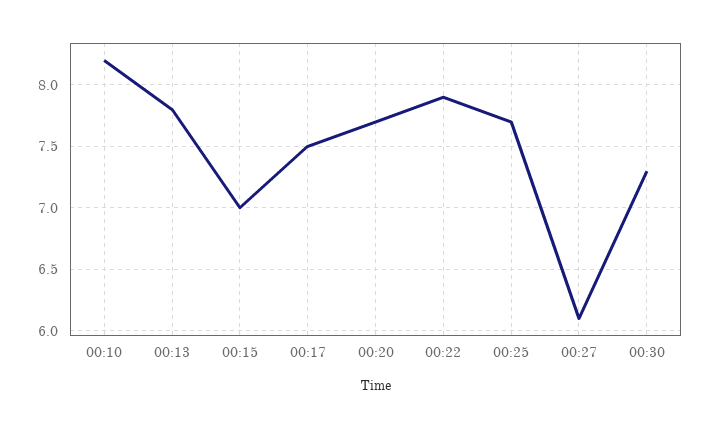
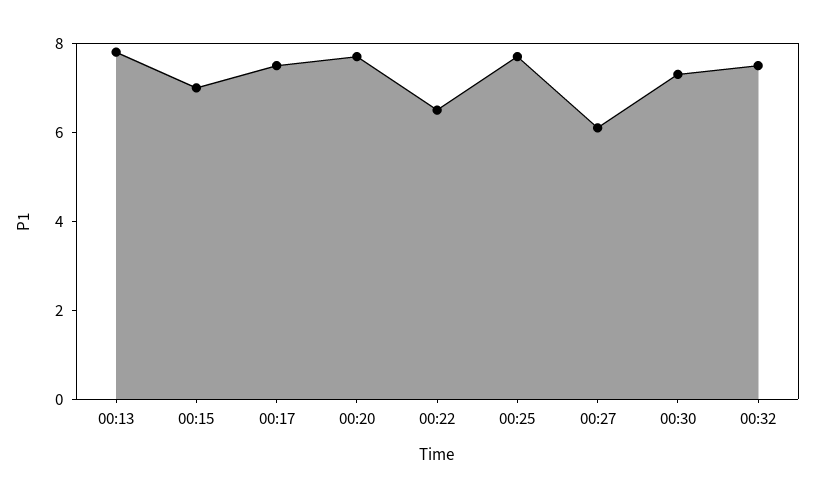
00:10: 8.2 -> none
00:22: 7.9 -> 6.5
00:32: none -> 7.5

